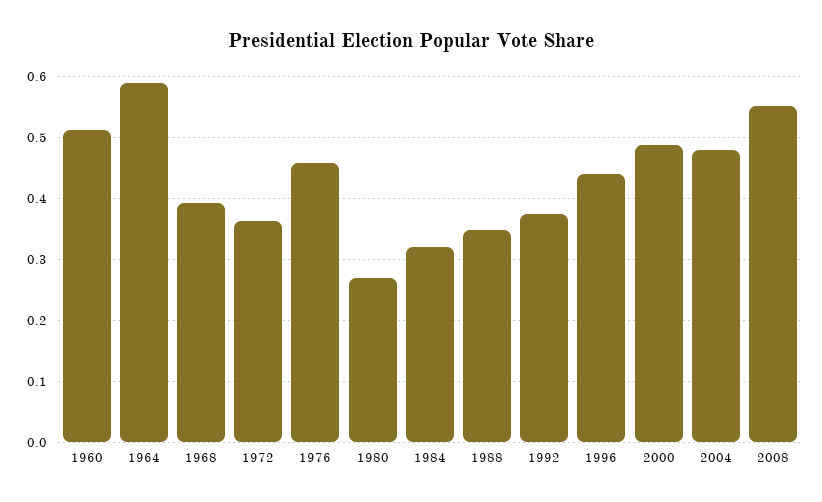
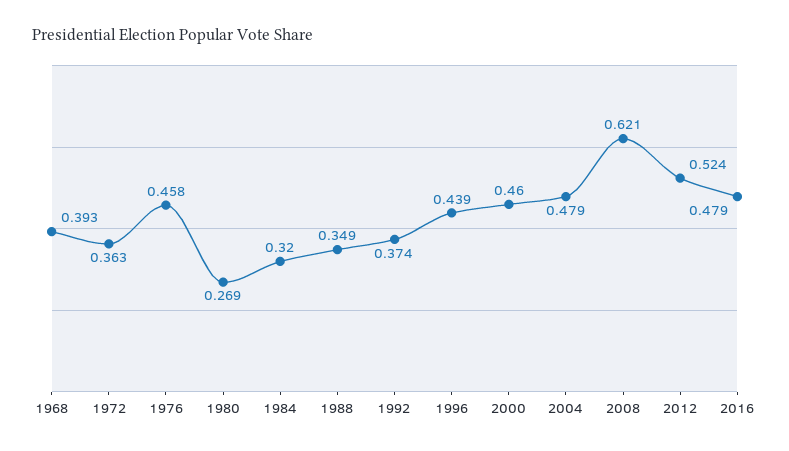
1960: 0.51 -> none
1964: 0.59 -> none
2000: 0.49 -> 0.46
2008: 0.55 -> 0.621
2012: none -> 0.524
2016: none -> 0.479

